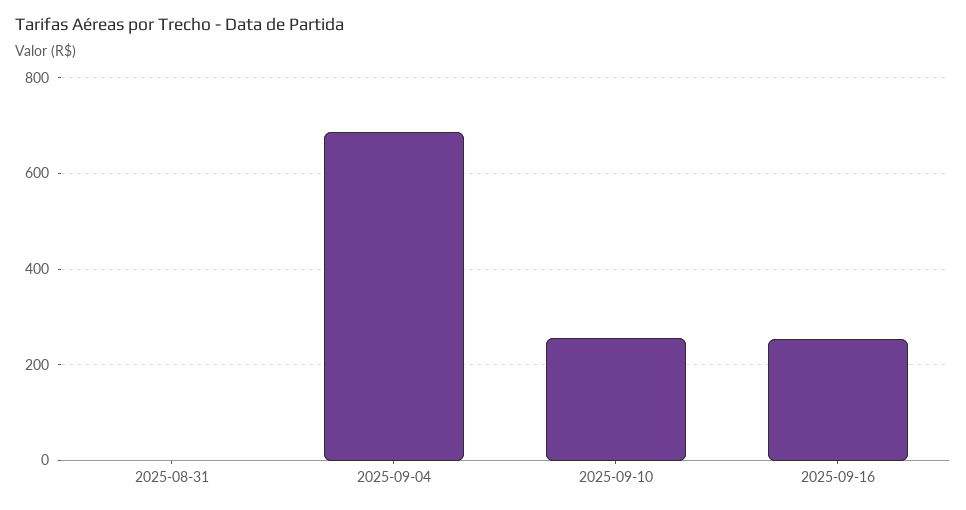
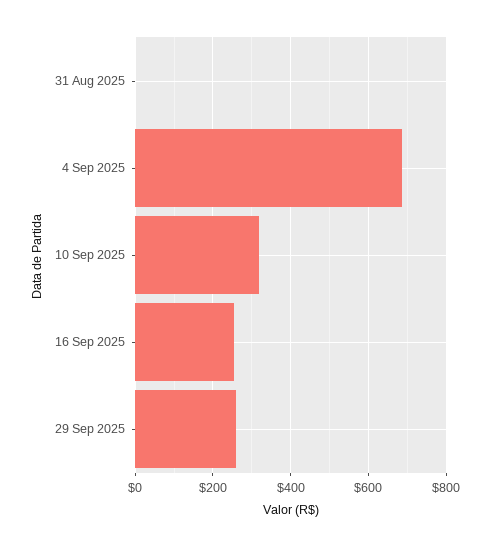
2025-09-10: 260 -> 320
29 Sep 2025: none -> 260

